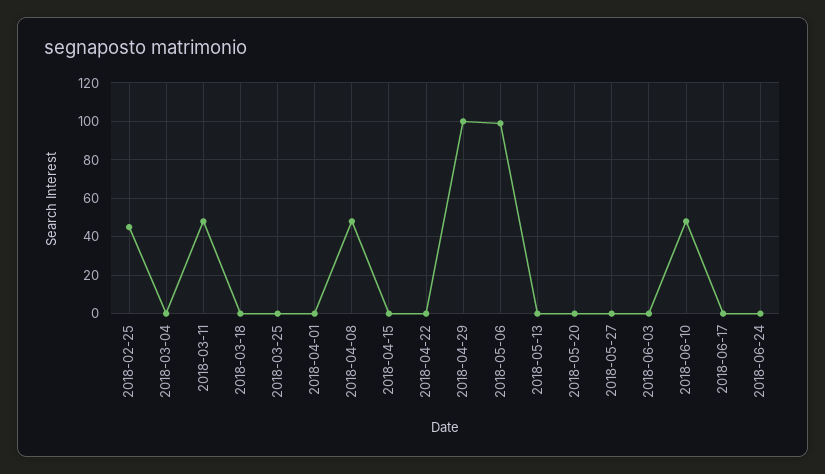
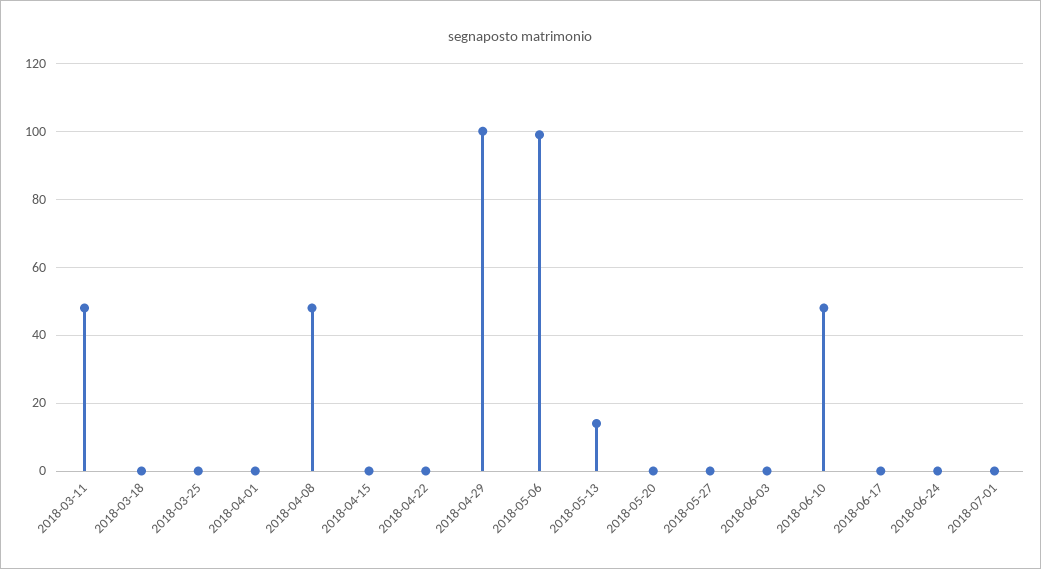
2018-02-25: 45 -> none
2018-03-04: 0 -> none
2018-05-13: 0 -> 15
2018-07-01: none -> 0

